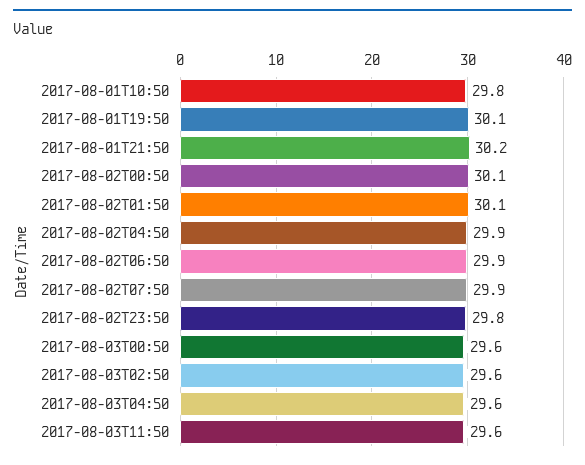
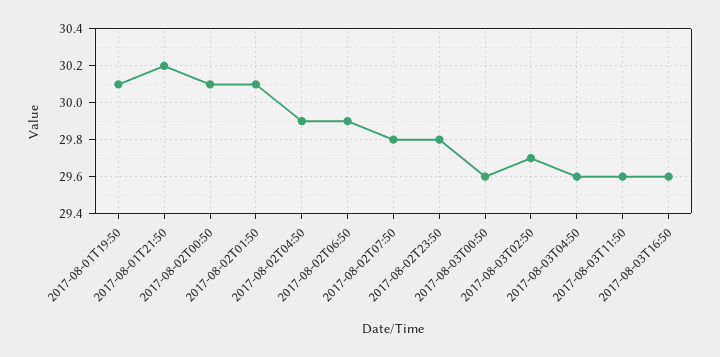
2017-08-01T10:50: 29.8 -> none
2017-08-02T07:50: 29.9 -> 29.8
2017-08-03T02:50: 29.6 -> 29.7
2017-08-03T16:50: none -> 29.6

